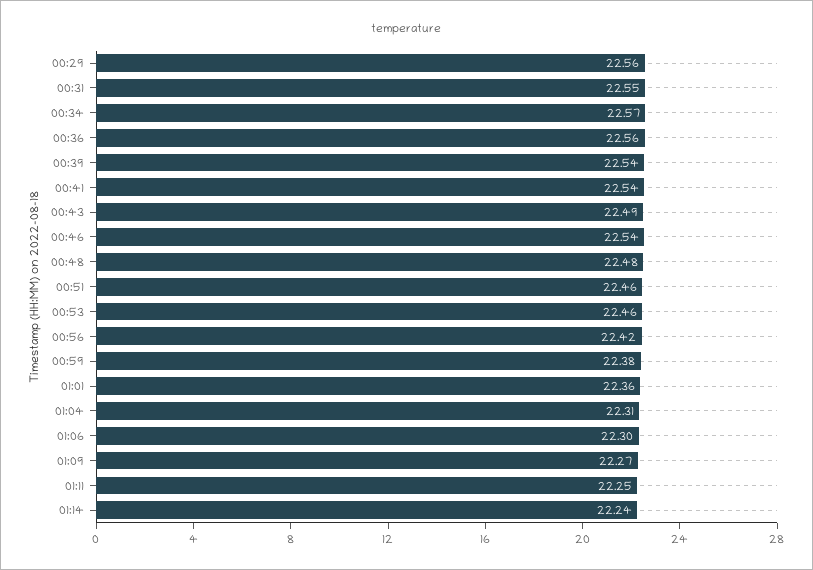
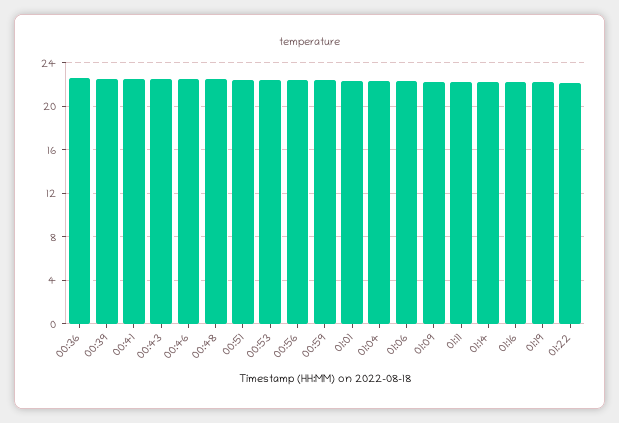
00:29: 22.56 -> none
00:31: 22.55 -> none
00:34: 22.57 -> none
01:16: none -> 22
01:19: none -> 22
01:22: none -> 22

